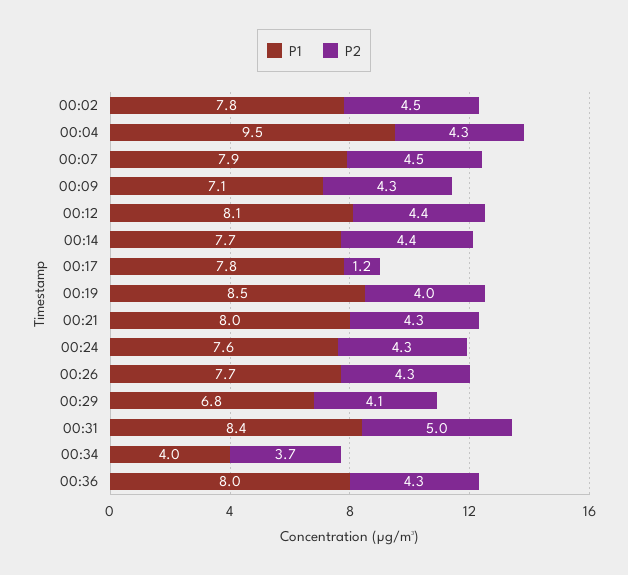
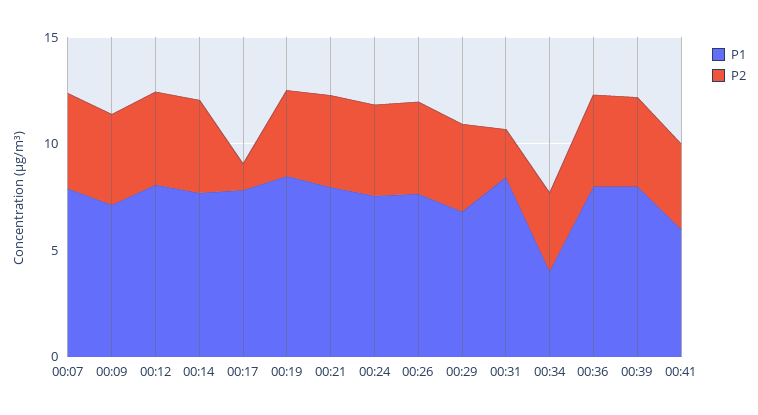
P1, 00:02: 7.8 -> none
P2, 00:02: 4.5 -> none
P1, 00:04: 9.5 -> none
P2, 00:04: 4.3 -> none
P2, 00:31: 5 -> 2
P1, 00:39: none -> 8
P2, 00:39: none -> 4
P1, 00:41: none -> 6
P2, 00:41: none -> 4

